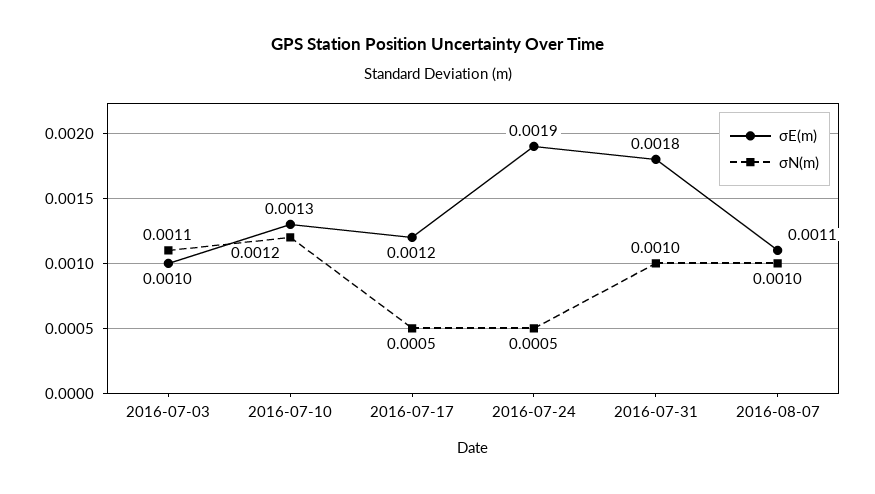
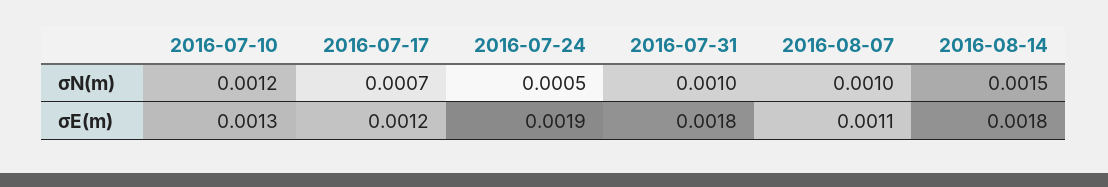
σE(m), 2016-07-03: 0.001 -> none
σN(m), 2016-07-03: 0.0011 -> none
σN(m), 2016-07-17: 0.0005 -> 0.0007
σN(m), 2016-08-14: none -> 0.0015
σE(m), 2016-08-14: none -> 0.0018

